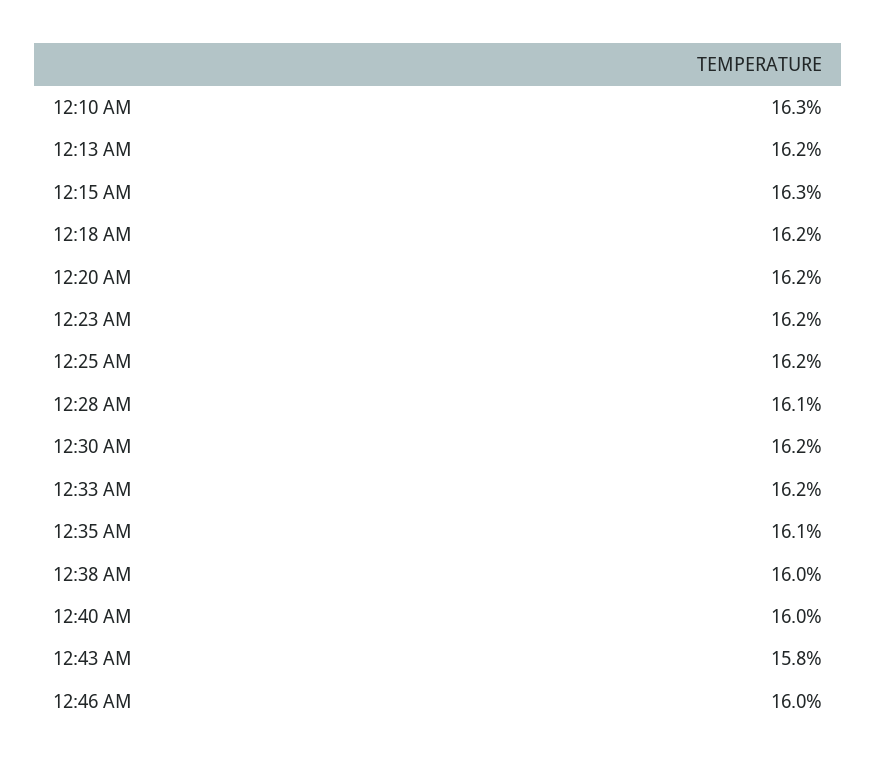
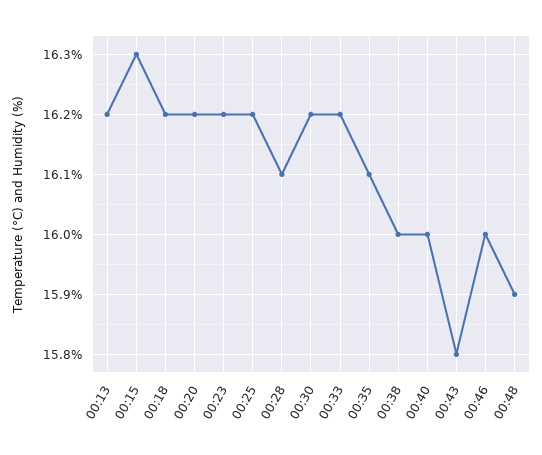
12:10 AM: 16.3 -> none
00:48: none -> 15.9

